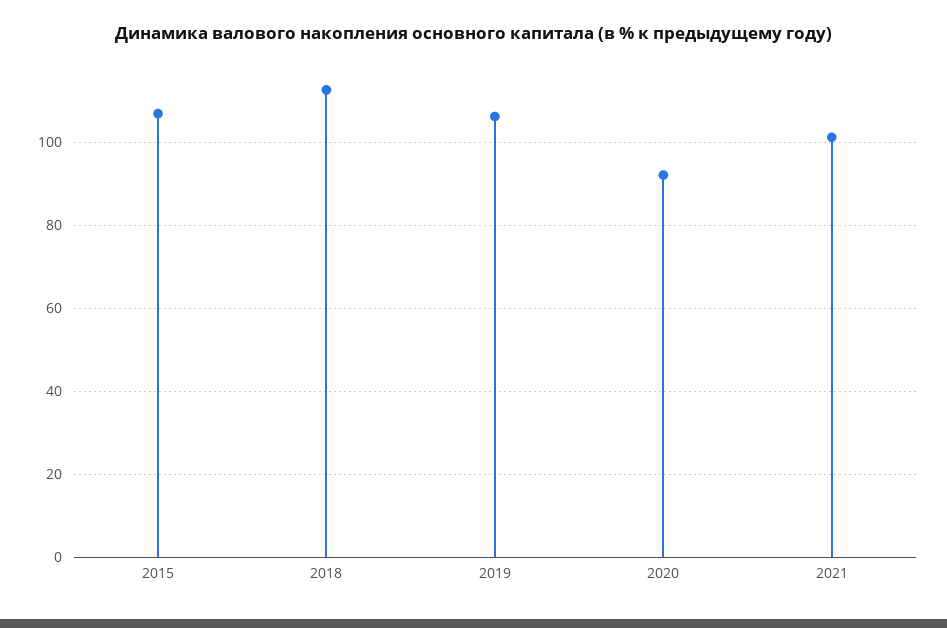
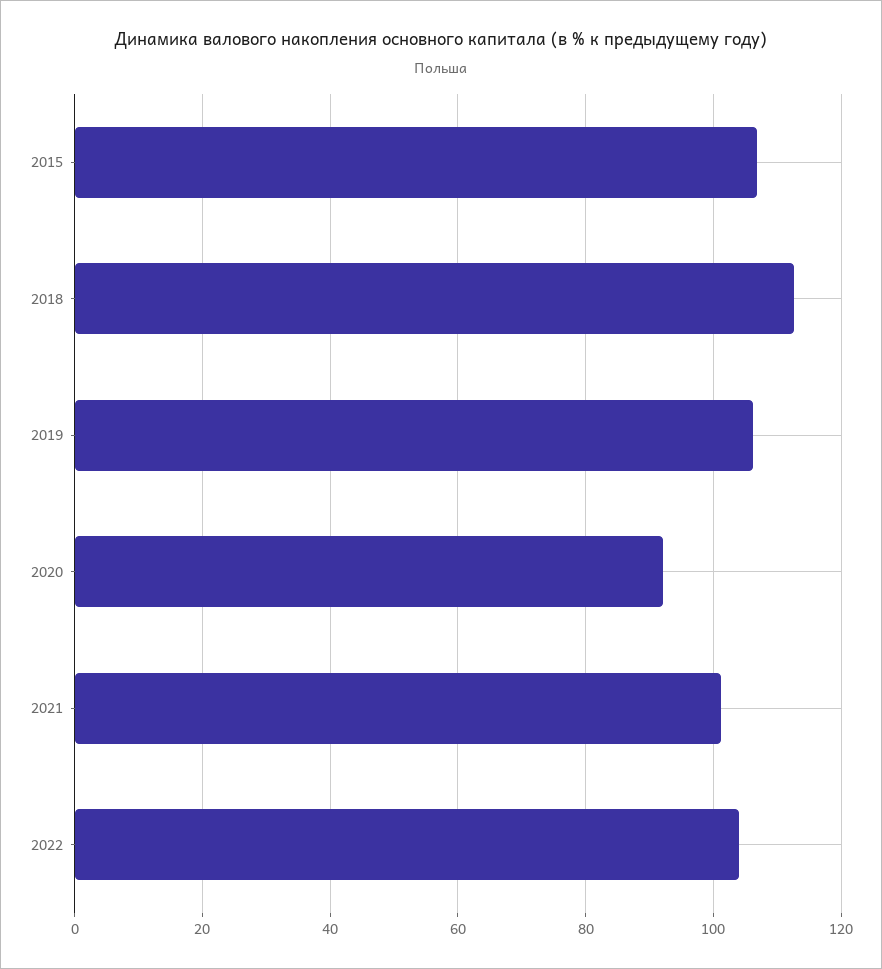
2022: none -> 104

